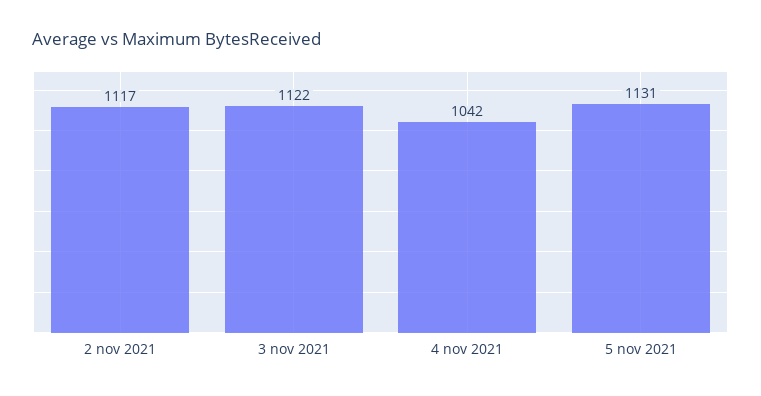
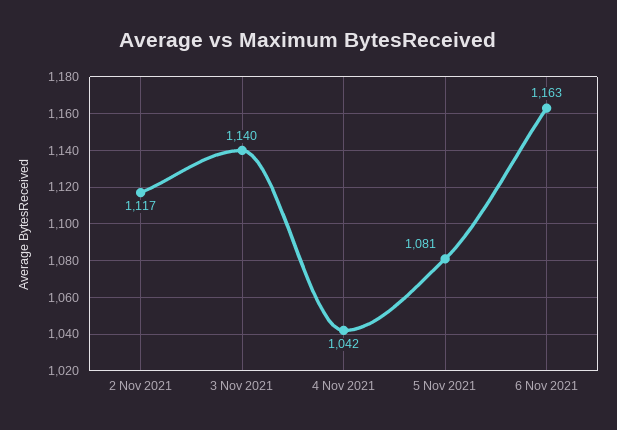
3 nov 2021: 1122 -> 1140
5 nov 2021: 1131 -> 1081
6 Nov 2021: none -> 1163

